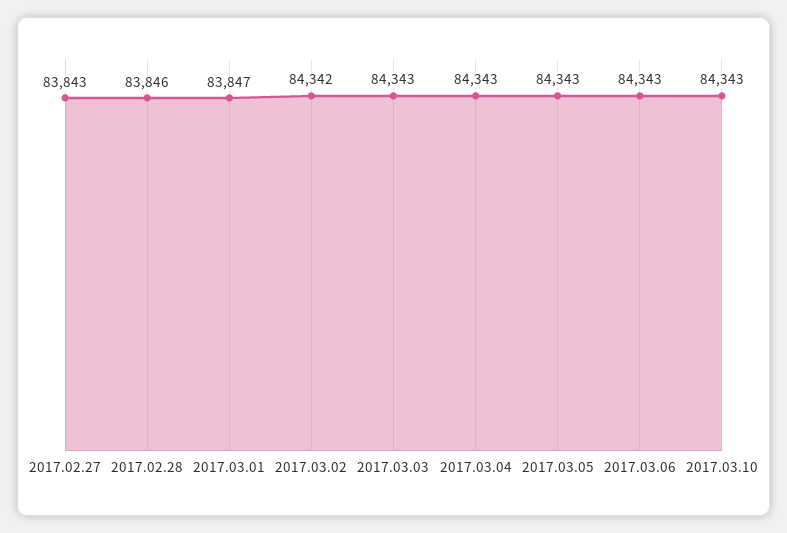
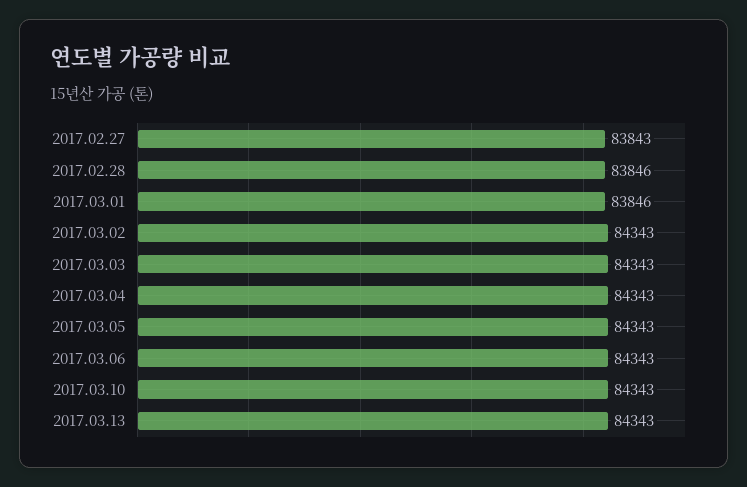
2017.03.01: 83847 -> 83846
2017.03.02: 84342 -> 84343
2017.03.13: none -> 84343

